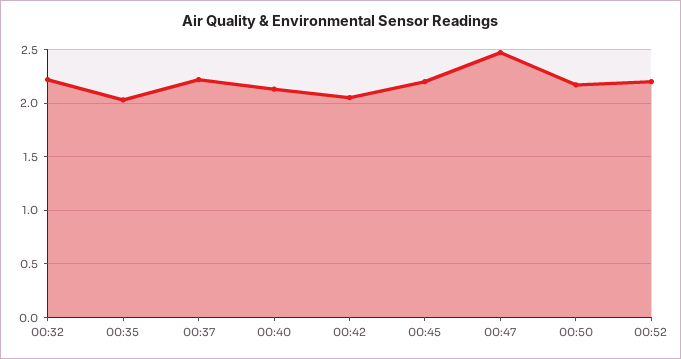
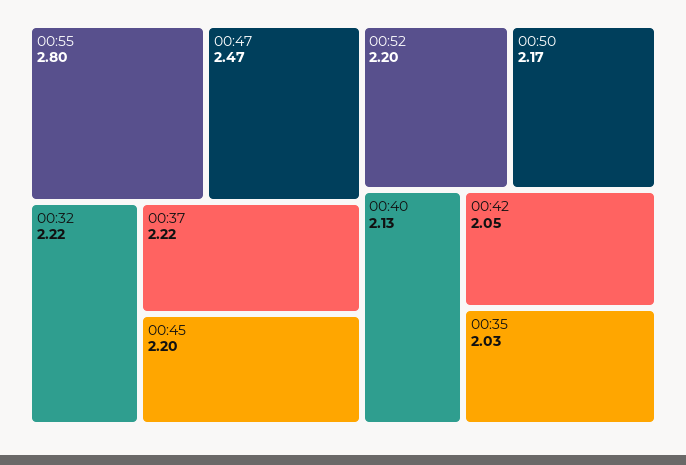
00:55: none -> 2.8

